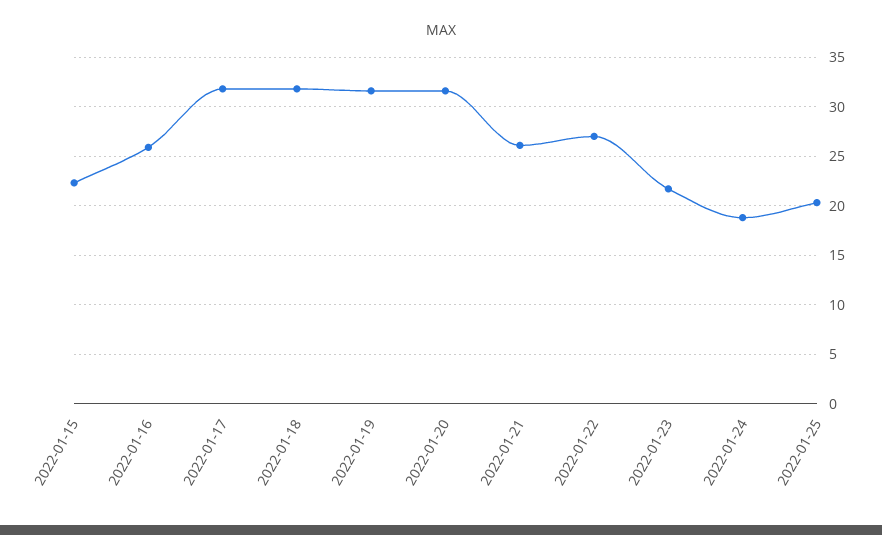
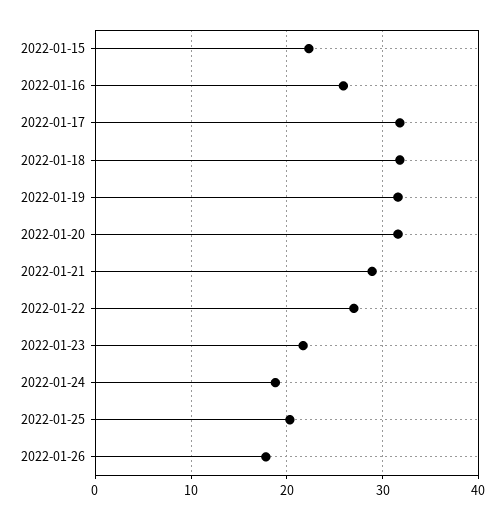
2022-01-21: 26 -> 29
2022-01-26: none -> 18

